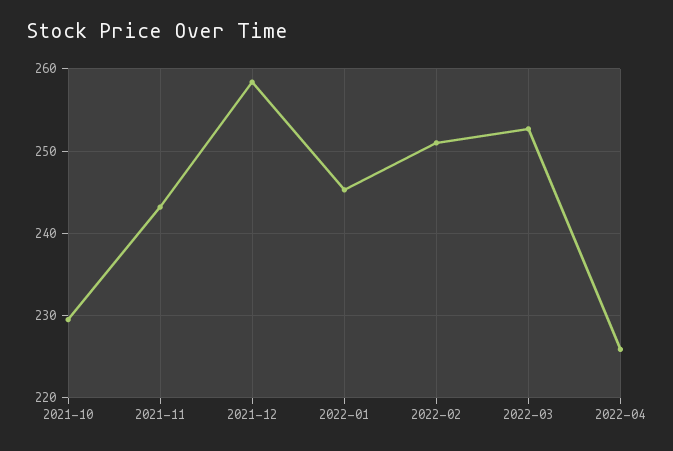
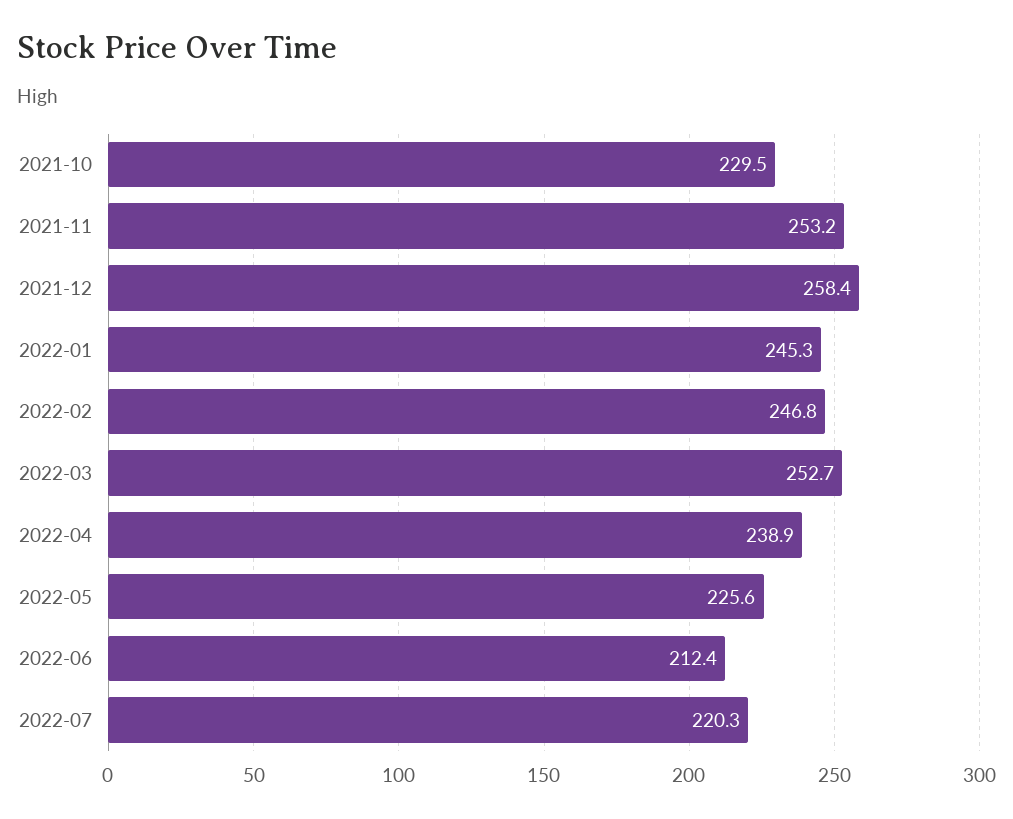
2021-11: 243 -> 253.2
2022-02: 251 -> 246.8
2022-04: 226 -> 238.9
2022-05: none -> 225.6
2022-06: none -> 212.4
2022-07: none -> 220.3

